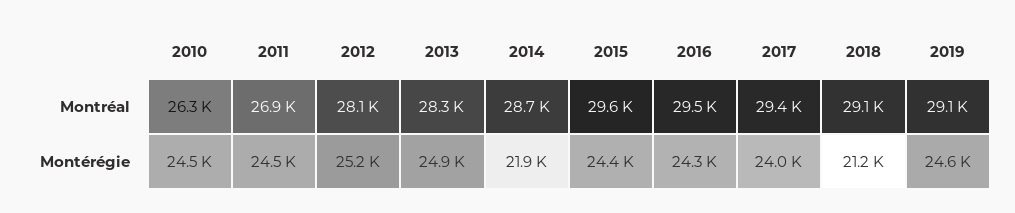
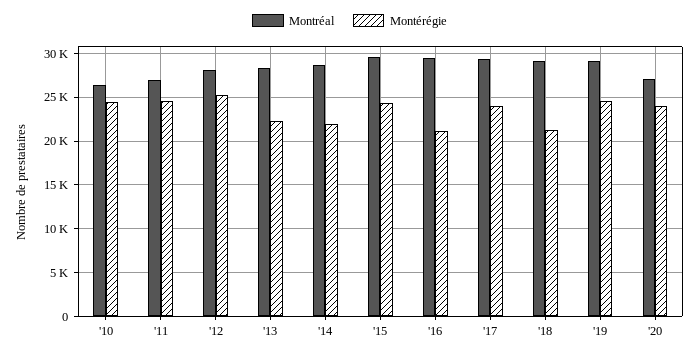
Montérégie, 2013: 24900 -> 22000
Montérégie, 2016: 24300 -> 21000
Montréal, '20: none -> 27000
Montérégie, '20: none -> 24000

